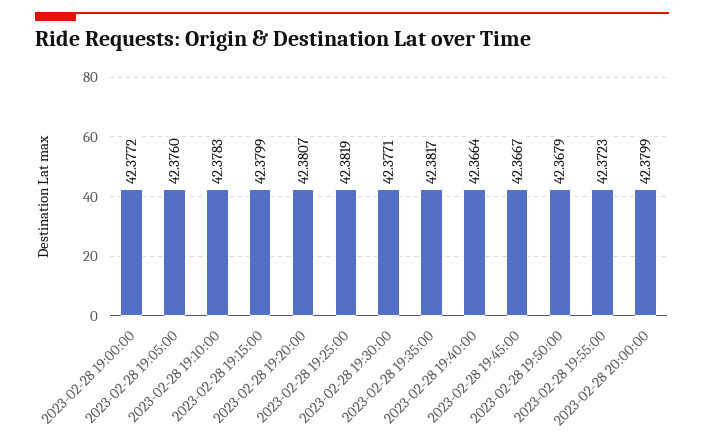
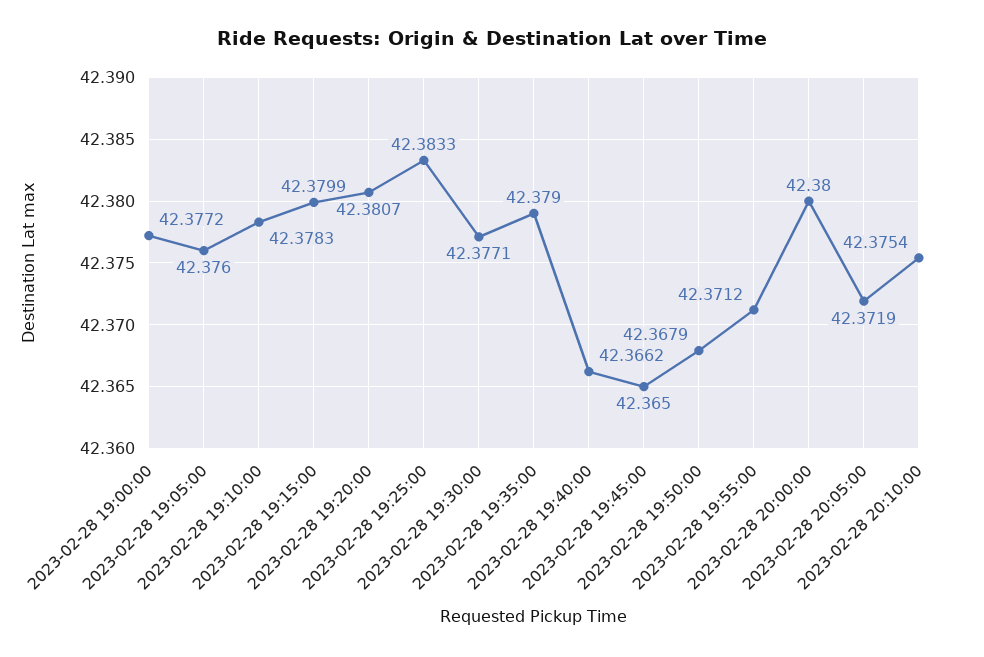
2023-02-28 19:25:00: 42.3819 -> 42.3833
2023-02-28 19:35:00: 42.3817 -> 42.379
2023-02-28 19:40:00: 42.3664 -> 42.3662
2023-02-28 19:45:00: 42.3667 -> 42.365
2023-02-28 19:55:00: 42.3723 -> 42.3712
2023-02-28 20:00:00: 42.3799 -> 42.38
2023-02-28 20:05:00: none -> 42.3719
2023-02-28 20:10:00: none -> 42.3754

